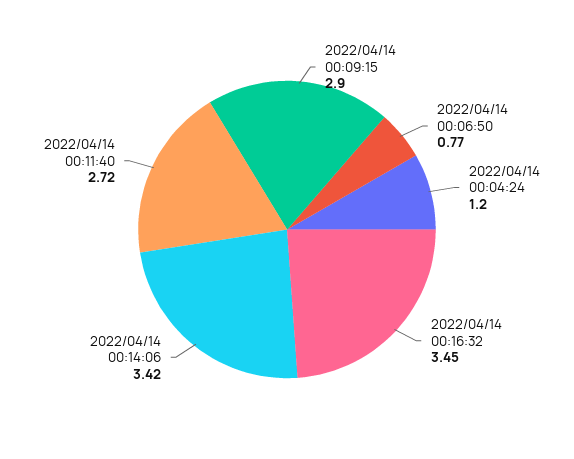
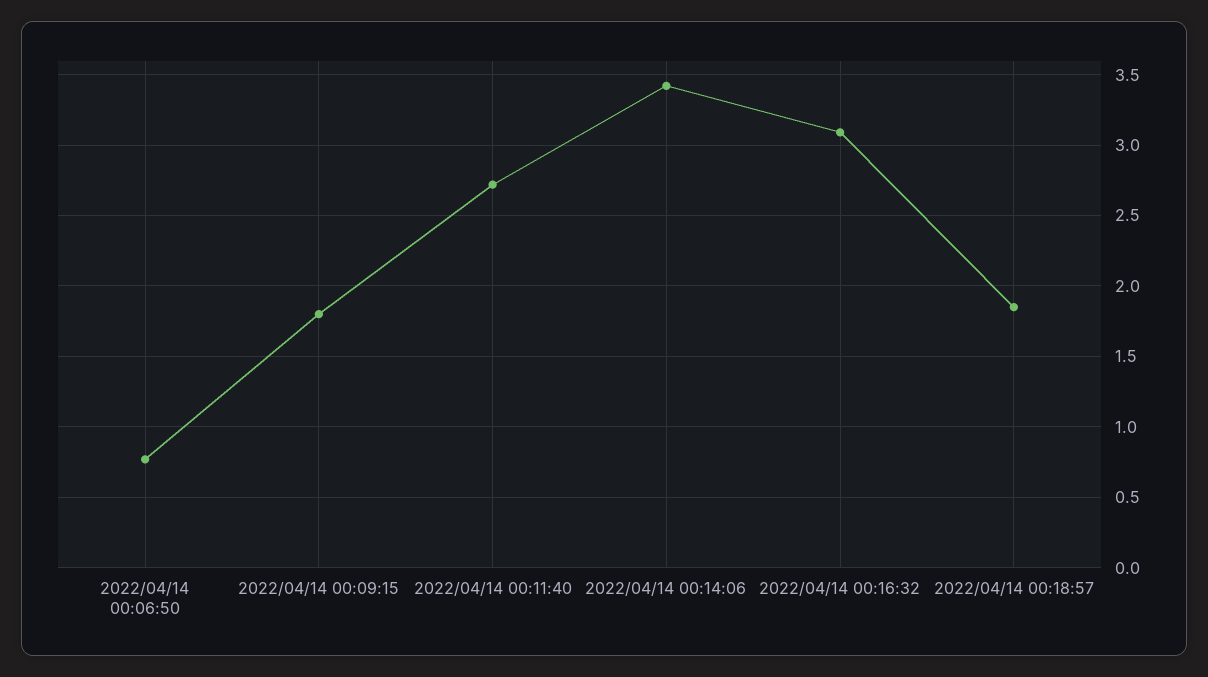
2022/04/14 00:09:15: 2.9 -> 1.8
2022/04/14 00:04:24: 1.2 -> none
2022/04/14 00:16:32: 3.45 -> 3.1
2022/04/14 00:18:57: none -> 1.85

